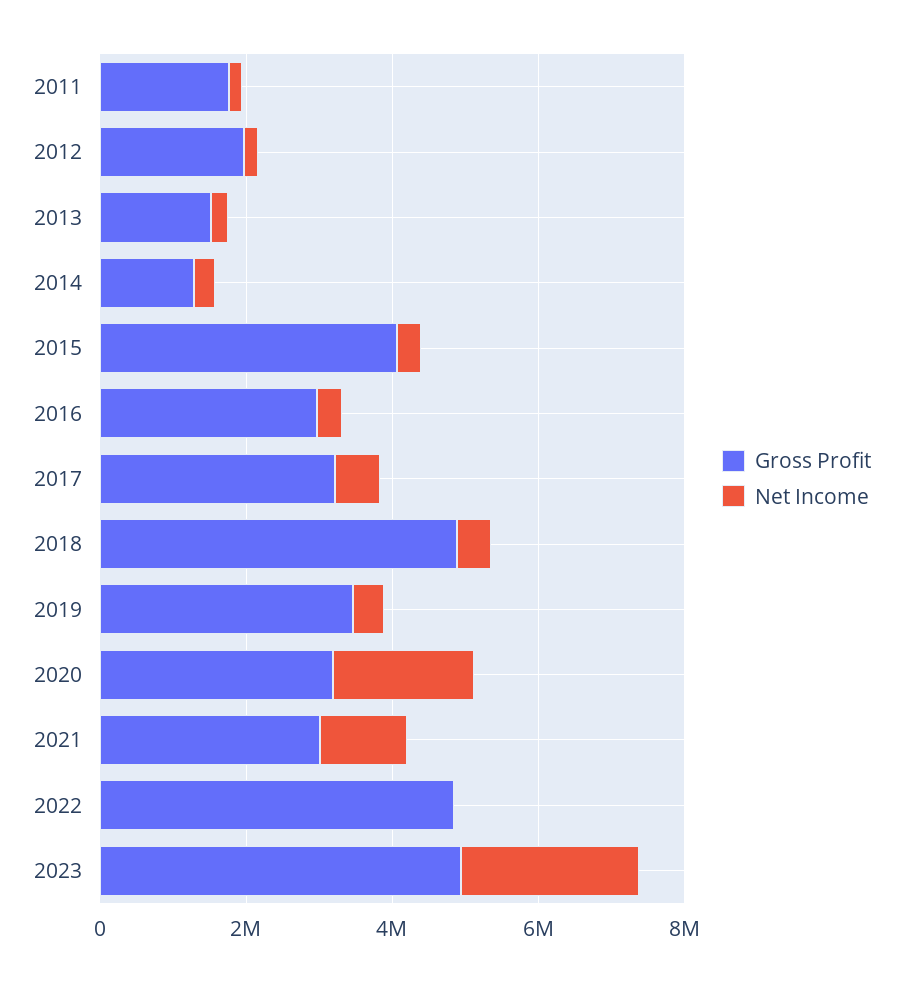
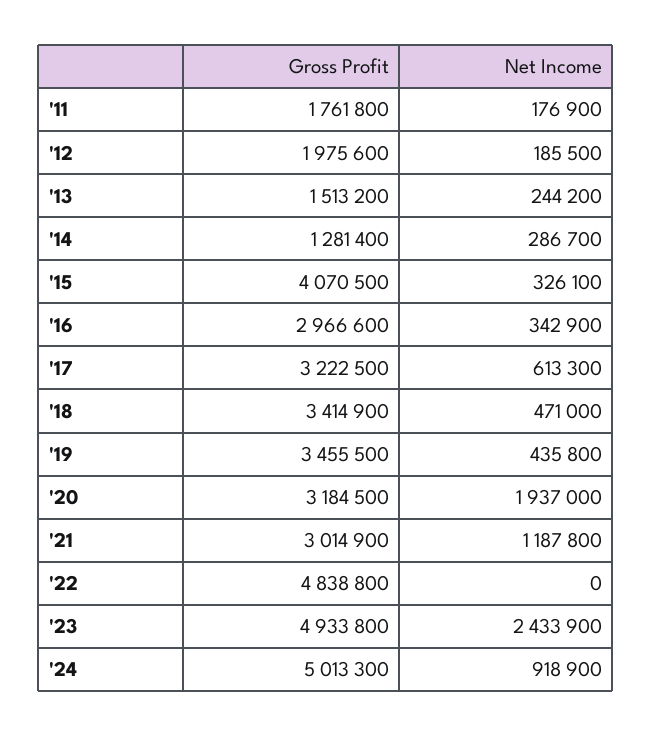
Gross Profit, 2018: 5000000 -> 3414900
Gross Profit, '24: none -> 5013300
Net Income, '24: none -> 918900

